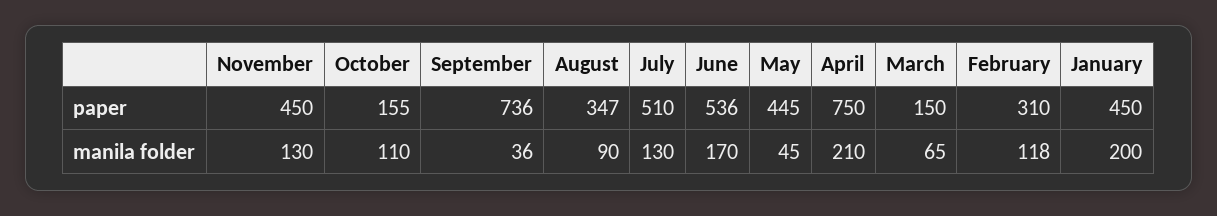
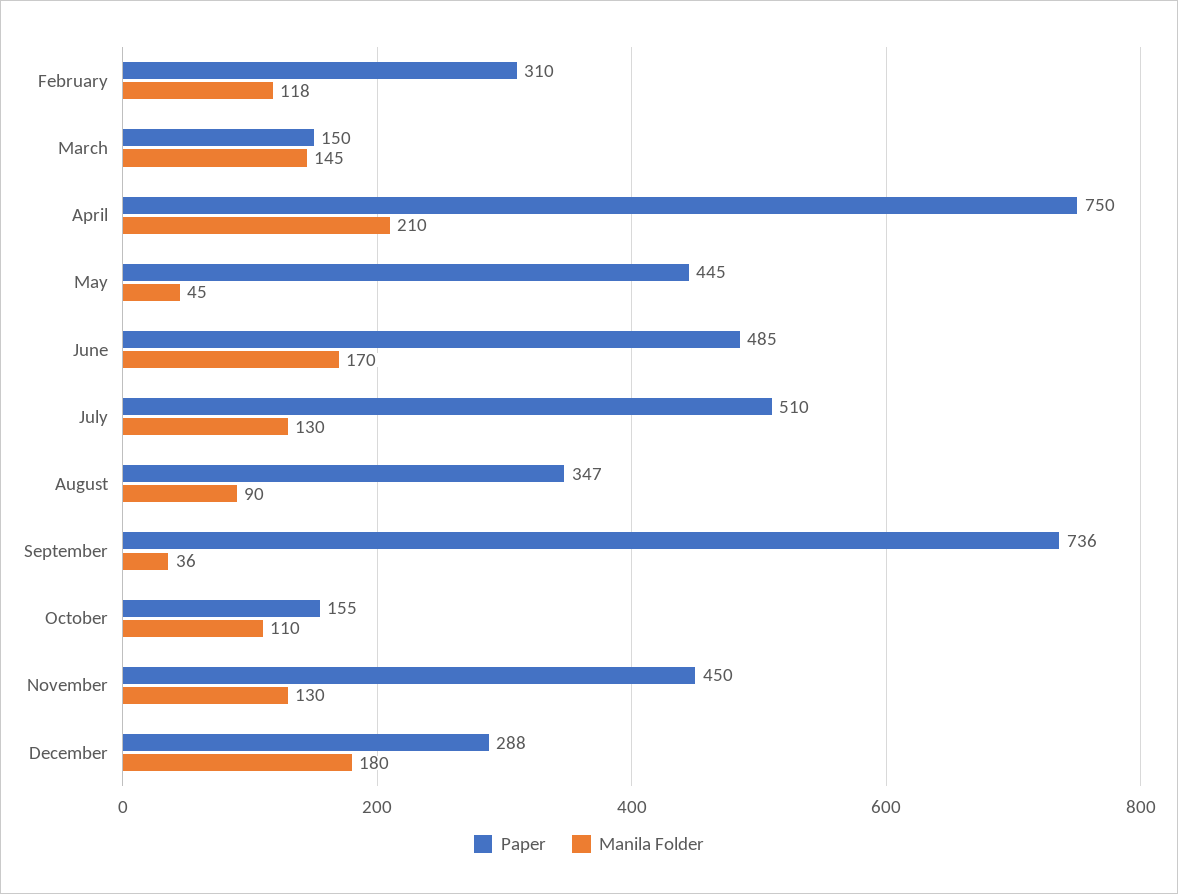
paper, June: 536 -> 485
paper, January: 450 -> none
manila folder, March: 65 -> 145
manila folder, January: 200 -> none
paper, December: none -> 288
manila folder, December: none -> 180

